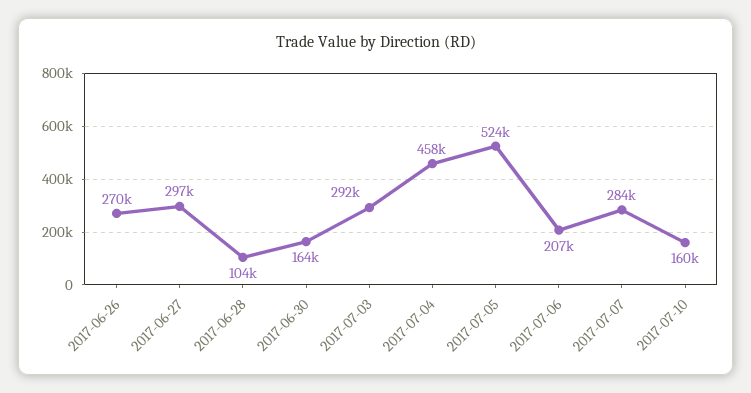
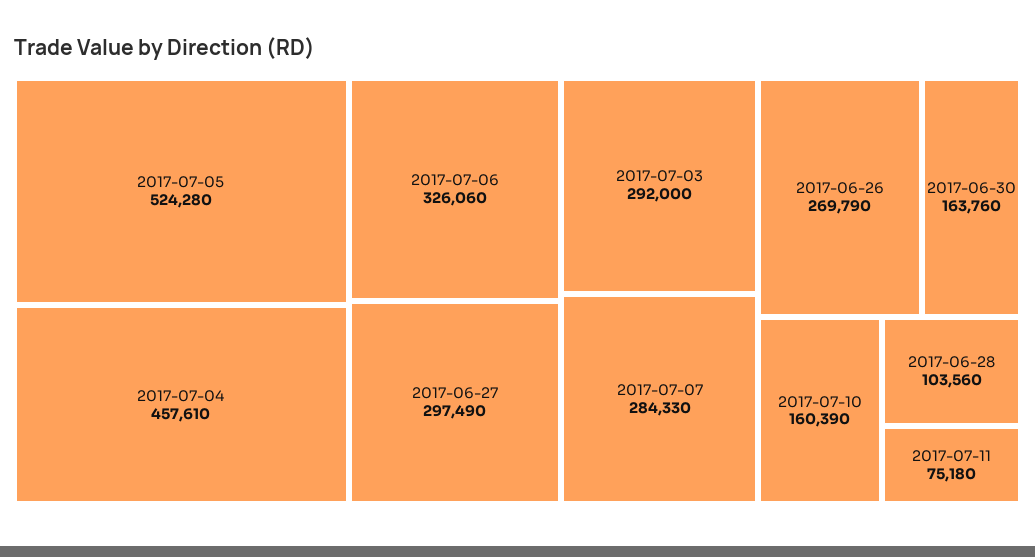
2017-07-06: 207000 -> 326060
2017-07-11: none -> 75180

